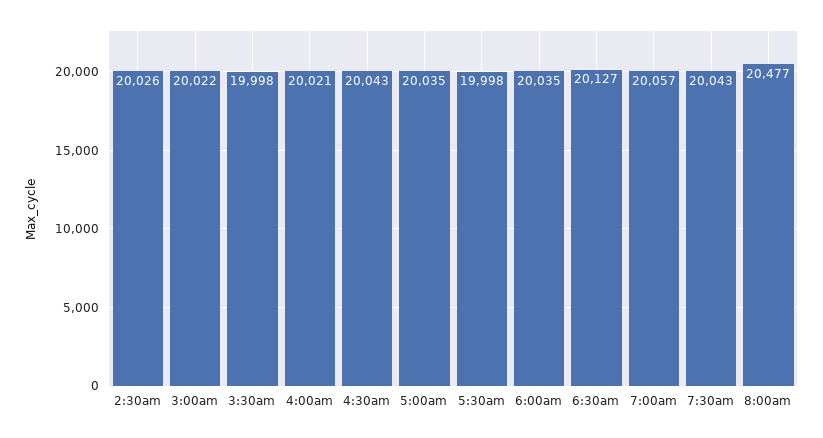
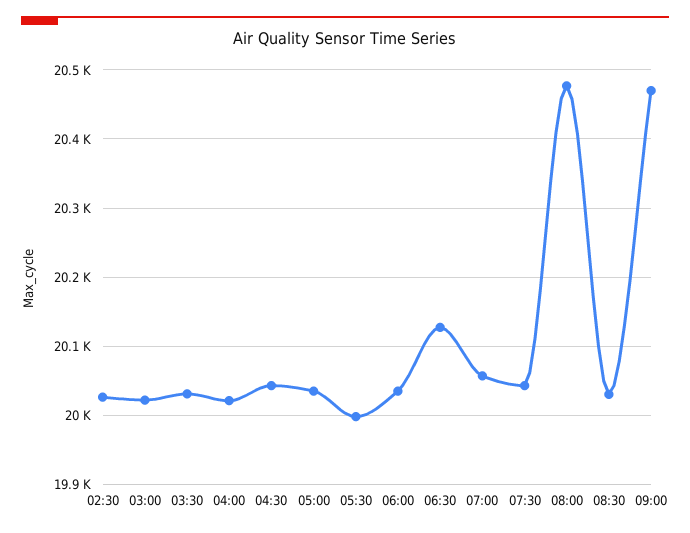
3:30am: 19998 -> 20030
08:30: none -> 20030
09:00: none -> 20470

